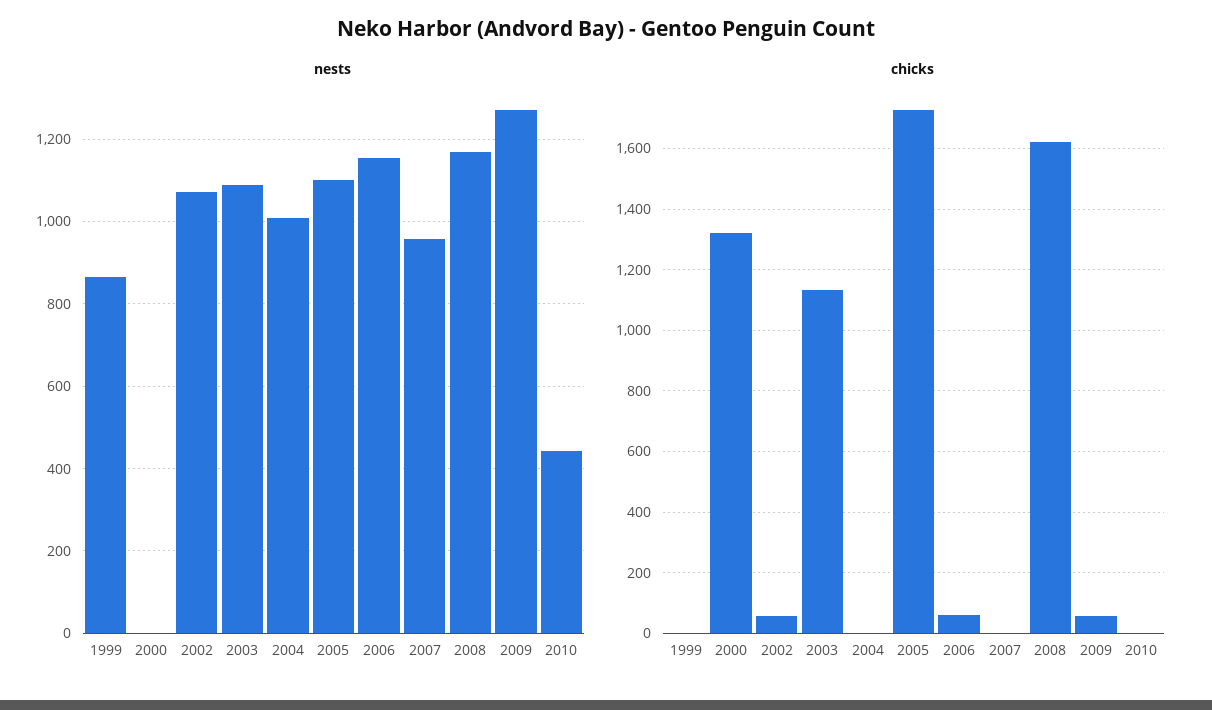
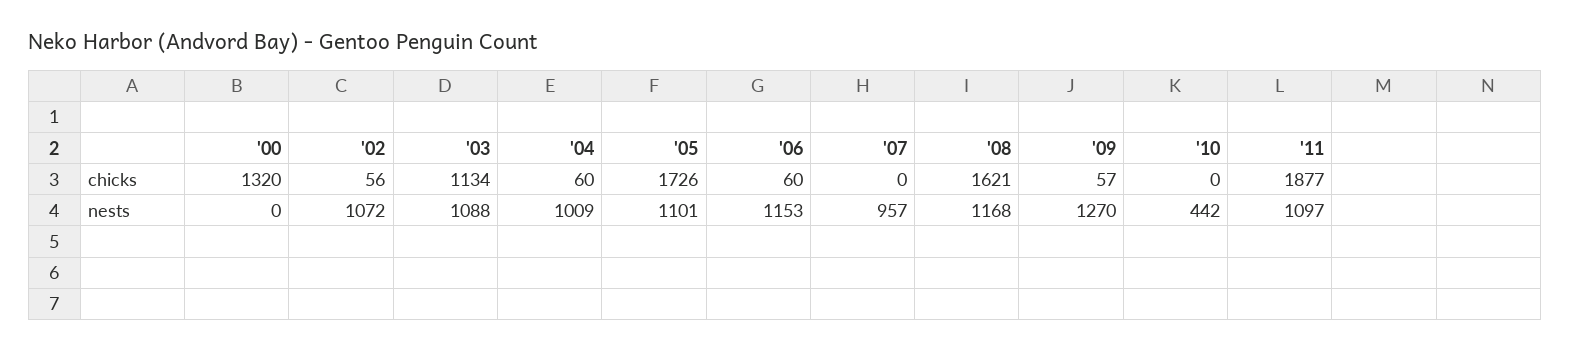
nests, 1999: 860 -> none
chicks, 1999: 0 -> none
chicks, 2004: 0 -> 60
chicks, '11: none -> 1877
nests, '11: none -> 1097

